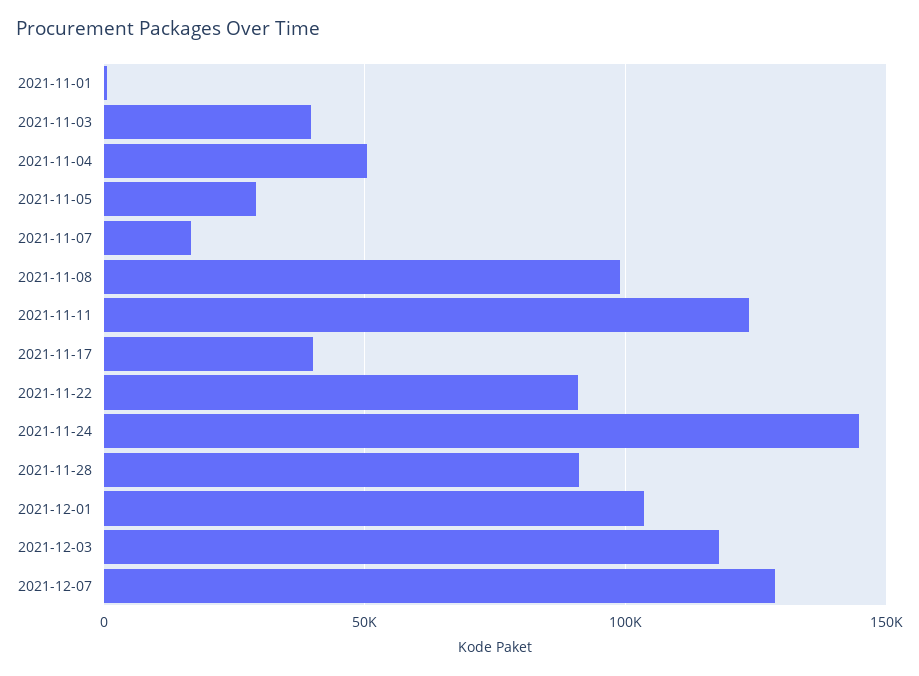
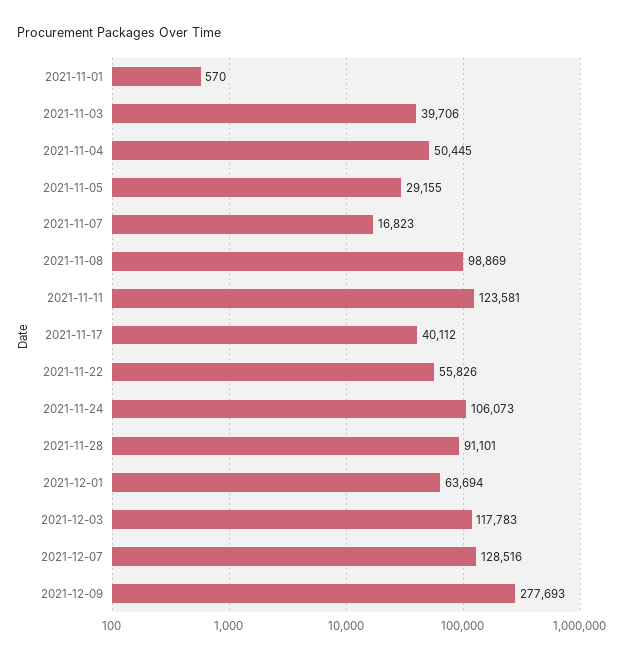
2021-11-22: 90000 -> 55826
2021-11-24: 145000 -> 106073
2021-12-01: 105000 -> 63694
2021-12-09: none -> 277693

